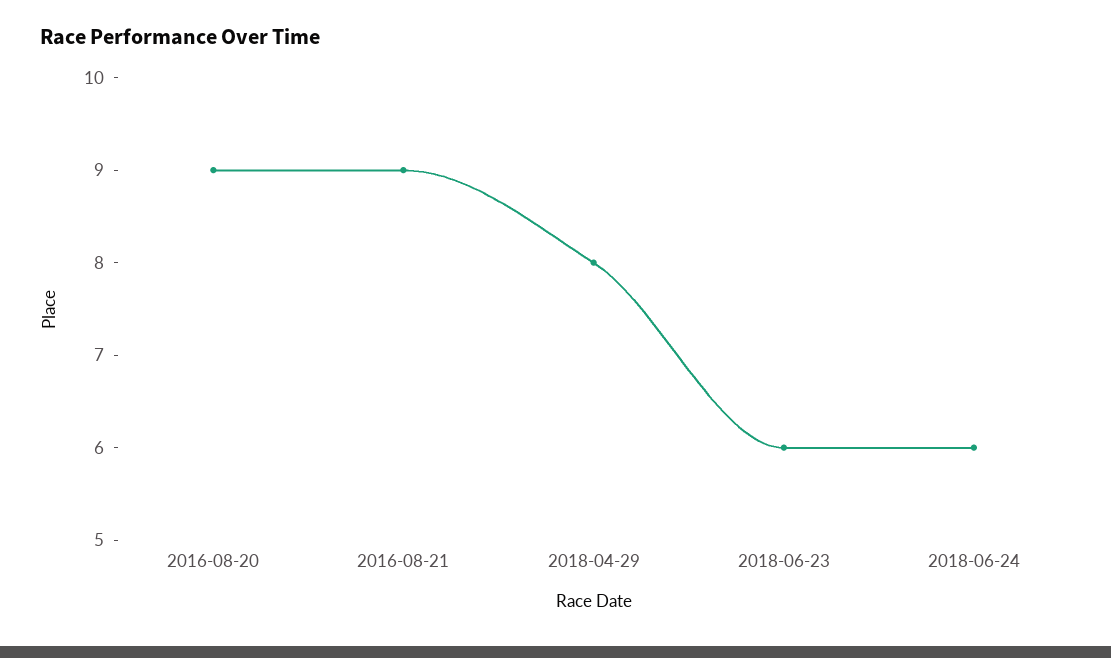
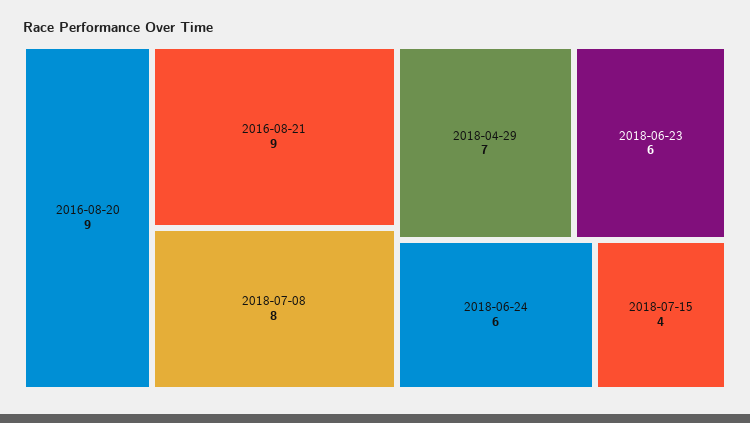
2018-04-29: 8 -> 7
2018-07-08: none -> 8
2018-07-15: none -> 4

